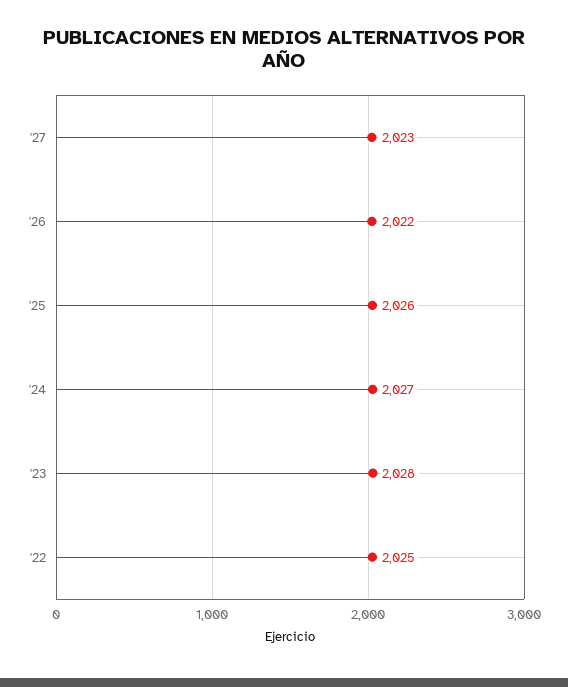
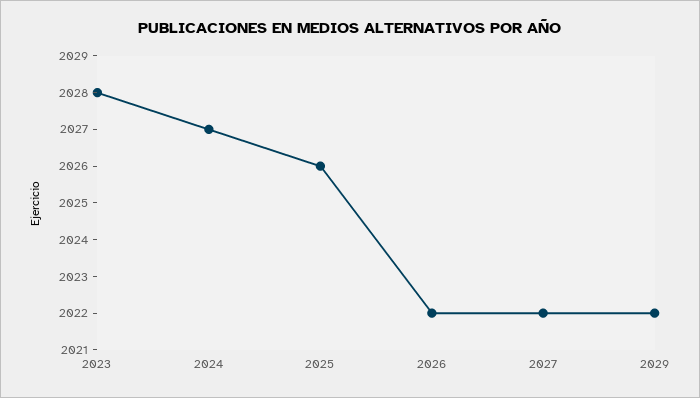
'27: 2023 -> 2022
'22: 2025 -> none
2029: none -> 2022

